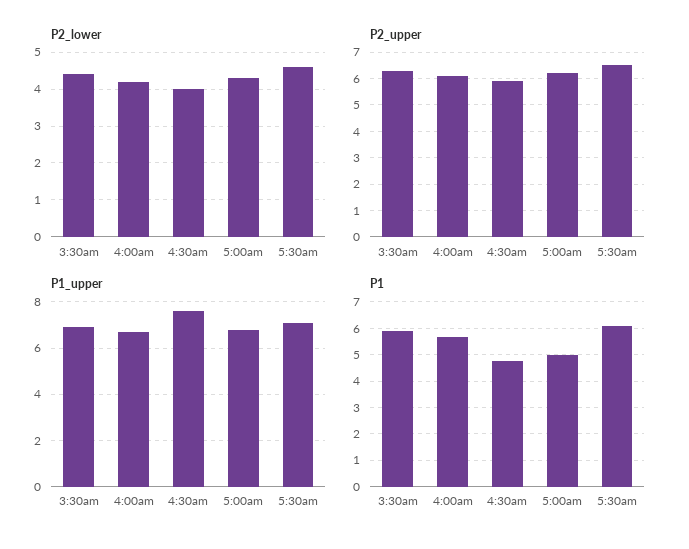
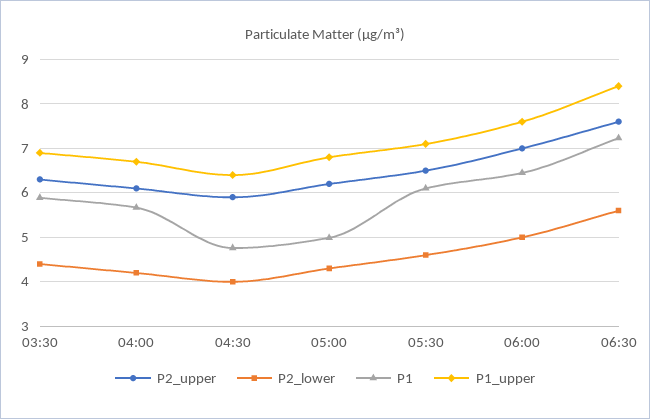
P1_upper, 4:30am: 7.5 -> 6.4
P2_upper, 06:00: none -> 7
P2_lower, 06:00: none -> 5
P1, 06:00: none -> 6.4
P1_upper, 06:00: none -> 7.6
P2_upper, 06:30: none -> 7.6
P2_lower, 06:30: none -> 5.6
P1, 06:30: none -> 7.2
P1_upper, 06:30: none -> 8.4

